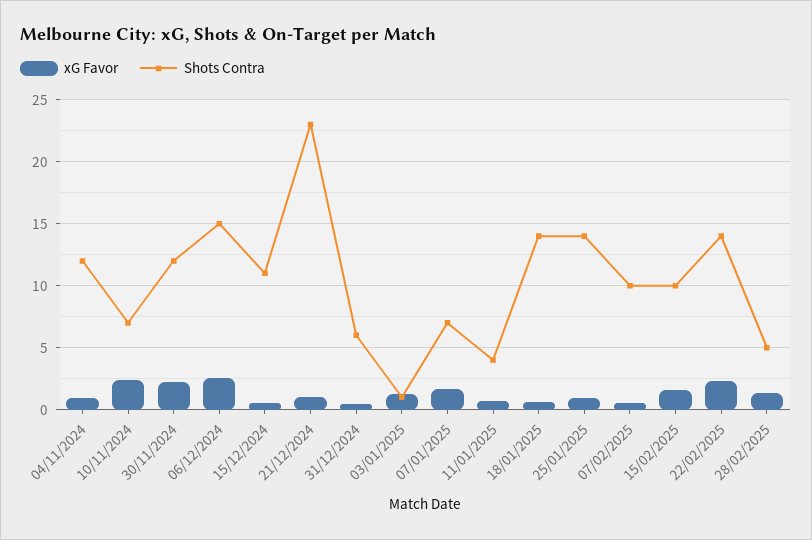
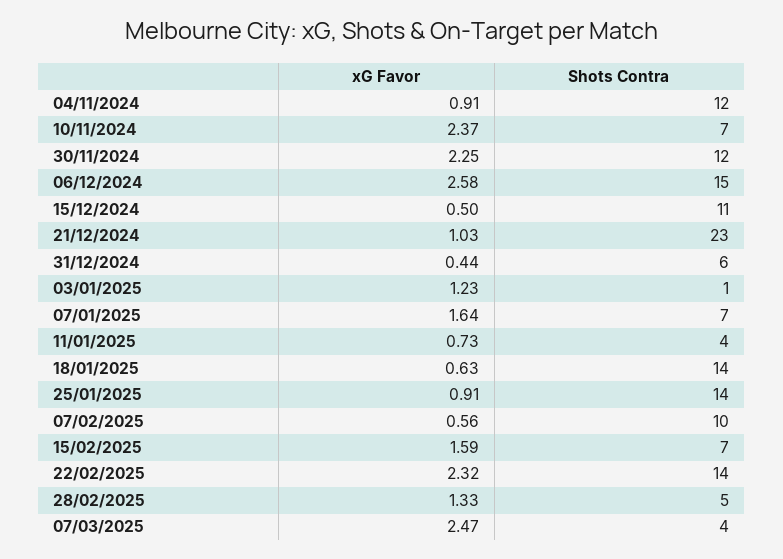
Shots Contra, 15/02/2025: 10 -> 7
xG Favor, 07/03/2025: none -> 2.47
Shots Contra, 07/03/2025: none -> 4

